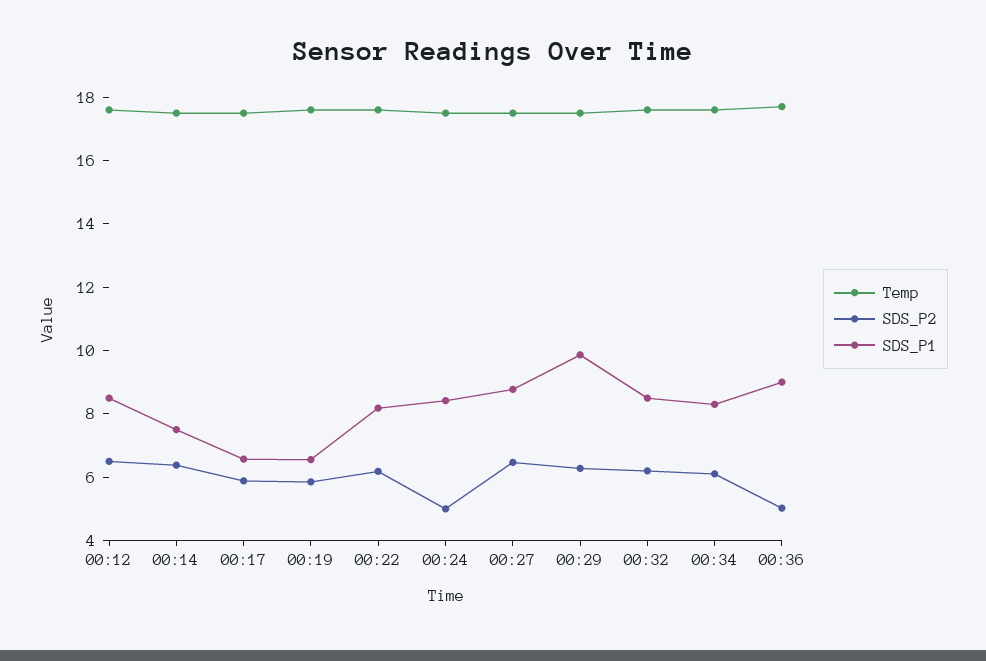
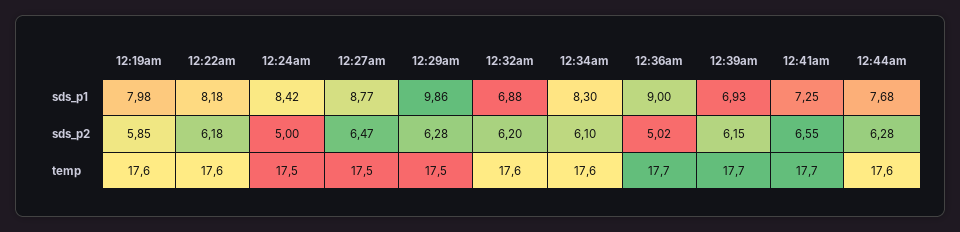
Temp, 00:12: 17.5 -> none
SDS_P2, 00:12: 6.5 -> none
SDS_P1, 00:12: 8.5 -> none
Temp, 00:14: 17.5 -> none
SDS_P2, 00:14: 6.5 -> none
SDS_P1, 00:14: 7.5 -> none
Temp, 00:17: 17.5 -> none
SDS_P2, 00:17: 6 -> none
SDS_P1, 00:17: 6.5 -> none
SDS_P1, 00:19: 6.5 -> 7.98
SDS_P1, 00:32: 8.5 -> 6.88
SDS_P1, 12:39am: none -> 6.93
SDS_P1, 12:41am: none -> 7.25
SDS_P1, 12:44am: none -> 7.68
SDS_P2, 12:39am: none -> 6.15
SDS_P2, 12:41am: none -> 6.55
SDS_P2, 12:44am: none -> 6.28
Temp, 12:39am: none -> 17.7
Temp, 12:41am: none -> 17.7
Temp, 12:44am: none -> 17.6

